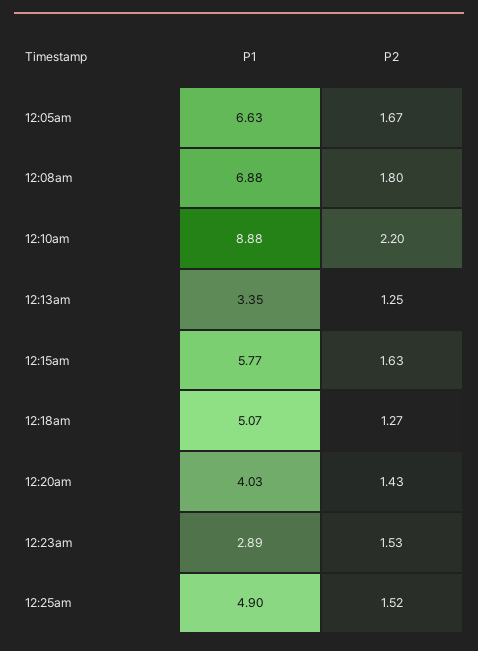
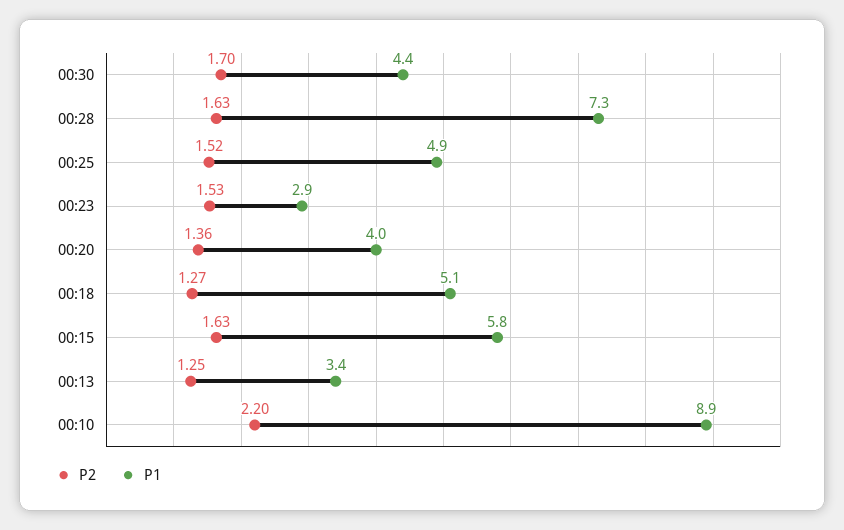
P1, 12:05am: 6.63 -> none
P2, 12:05am: 1.67 -> none
P1, 12:08am: 6.88 -> none
P2, 12:08am: 1.8 -> none
P2, 12:20am: 1.43 -> 1.36
P2, 00:30: none -> 1.7
P1, 00:30: none -> 4.4
P2, 00:28: none -> 1.63
P1, 00:28: none -> 7.3

